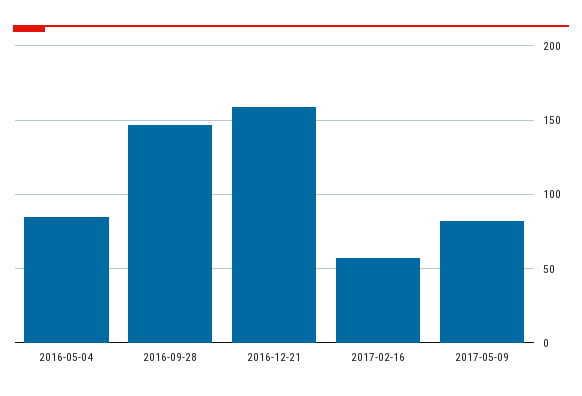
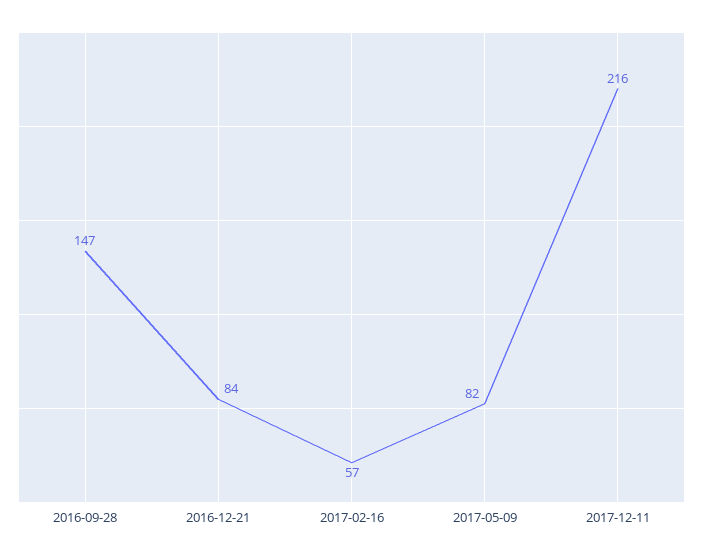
2016-05-04: 85 -> none
2016-12-21: 160 -> 84
2017-12-11: none -> 216

